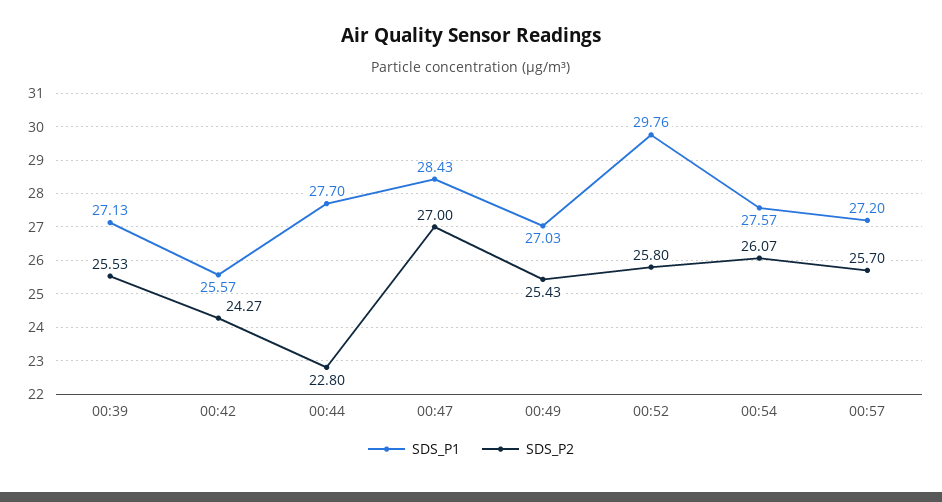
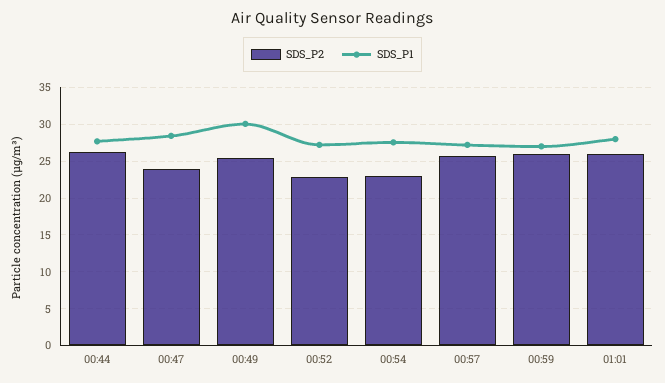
SDS_P1, 00:39: 27.13 -> none
SDS_P2, 00:39: 25.53 -> none
SDS_P1, 00:42: 25.57 -> none
SDS_P2, 00:42: 24.27 -> none
SDS_P2, 00:44: 22.8 -> 26
SDS_P2, 00:47: 27 -> 24
SDS_P1, 00:49: 27.03 -> 30
SDS_P1, 00:52: 29.76 -> 27
SDS_P2, 00:52: 25.8 -> 23
SDS_P2, 00:54: 26.07 -> 23
SDS_P2, 00:59: none -> 26
SDS_P1, 00:59: none -> 27
SDS_P2, 01:01: none -> 26
SDS_P1, 01:01: none -> 28

